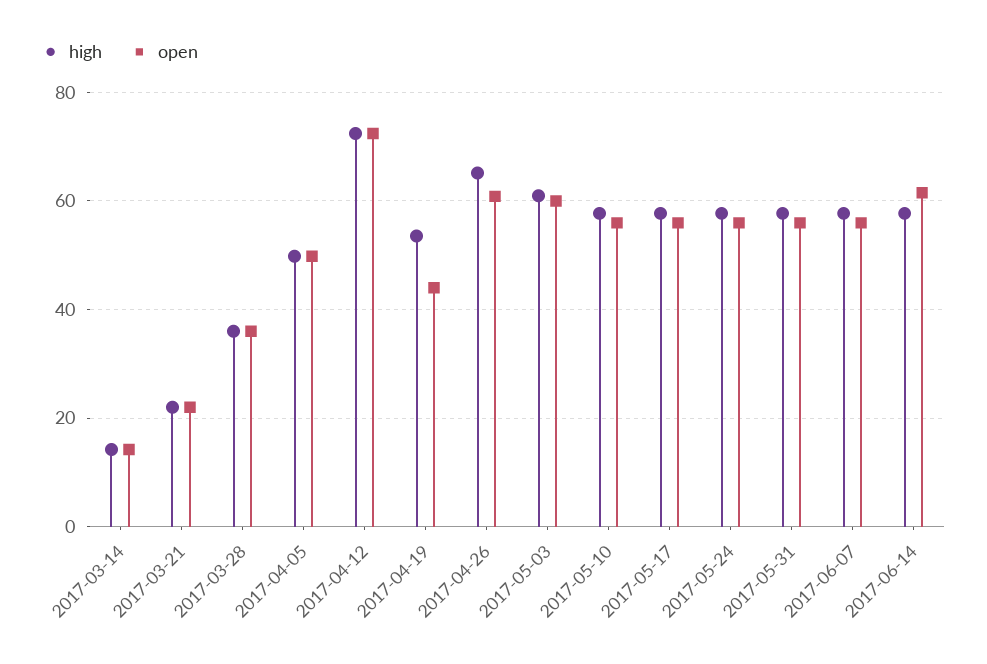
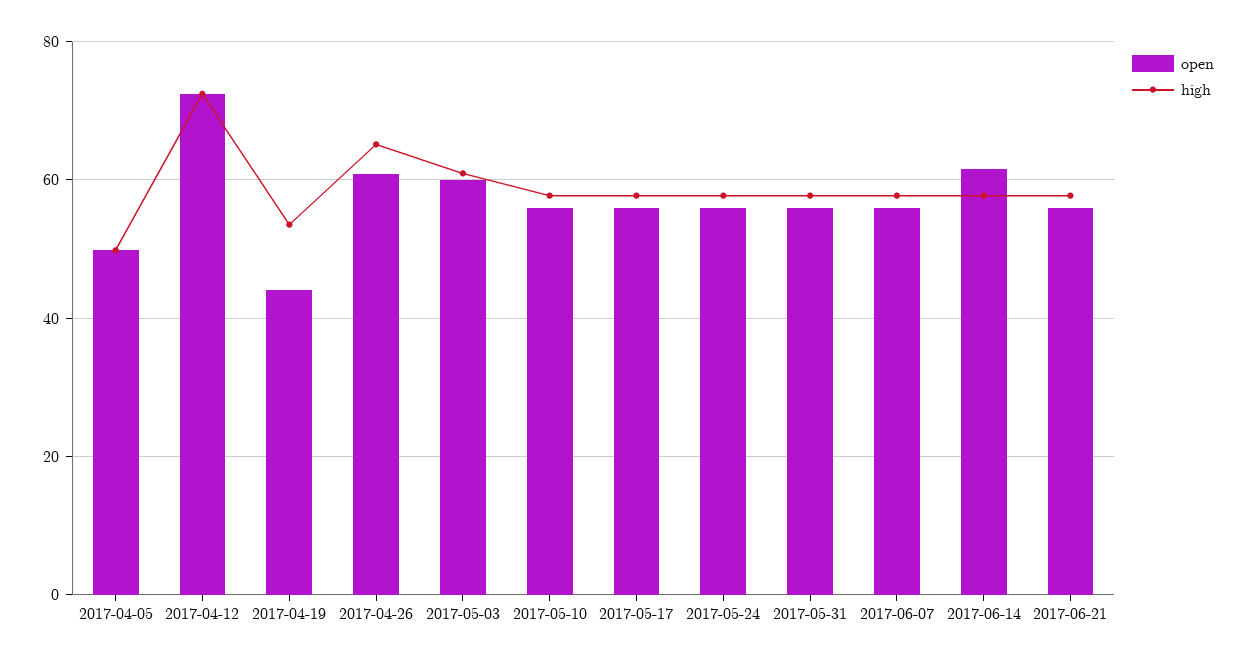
high, 2017-03-14: 14 -> none
open, 2017-03-14: 14 -> none
high, 2017-03-21: 22 -> none
open, 2017-03-21: 22 -> none
high, 2017-03-28: 36 -> none
open, 2017-03-28: 36 -> none
open, 2017-06-21: none -> 56
high, 2017-06-21: none -> 58

